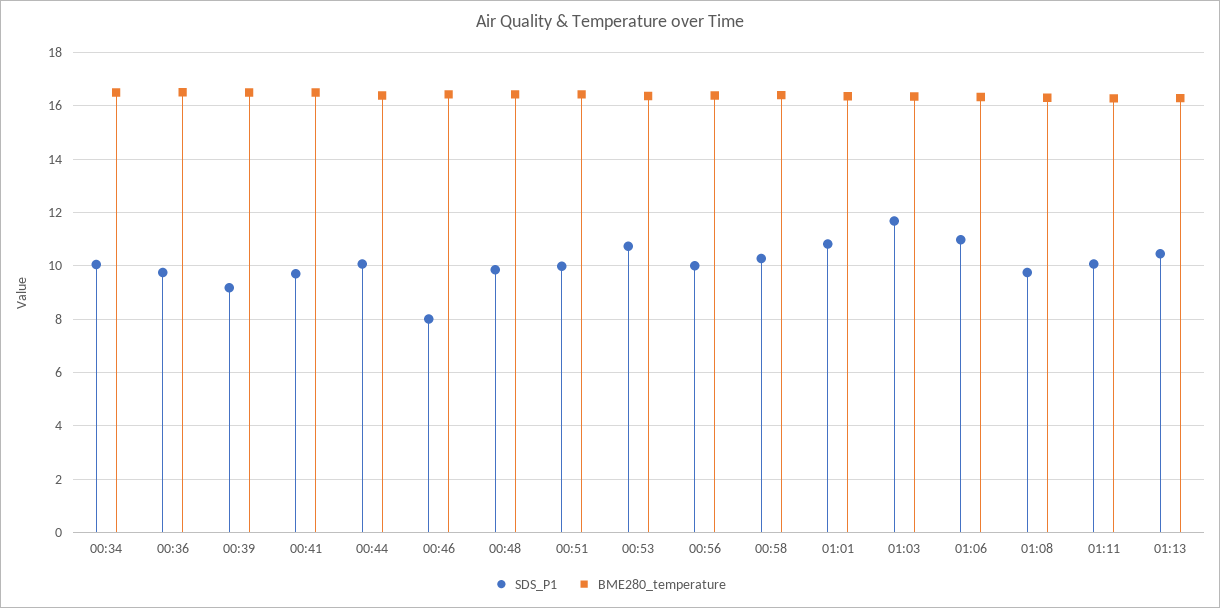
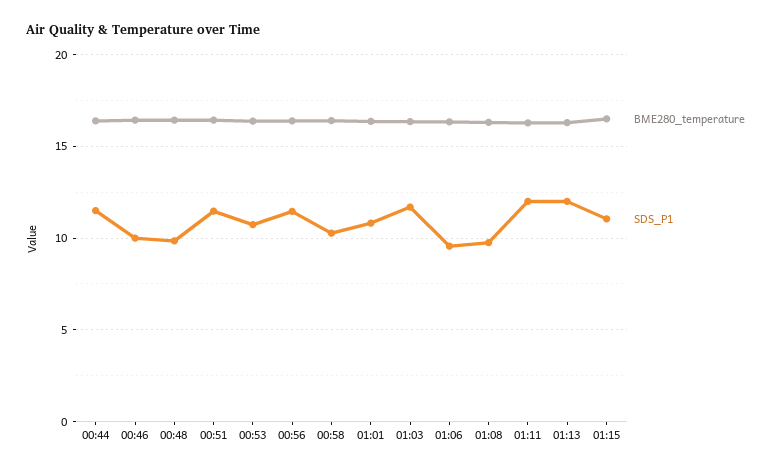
SDS_P1, 00:34: 10 -> none
BME280_temperature, 00:34: 16.5 -> none
SDS_P1, 00:36: 9.75 -> none
BME280_temperature, 00:36: 16.5 -> none
SDS_P1, 00:39: 9.25 -> none
BME280_temperature, 00:39: 16.5 -> none
SDS_P1, 00:41: 9.75 -> none
BME280_temperature, 00:41: 16.5 -> none
SDS_P1, 00:44: 10 -> 11.5
SDS_P1, 00:46: 8 -> 10
SDS_P1, 00:51: 10 -> 11.5
SDS_P1, 00:56: 10 -> 11.5
SDS_P1, 01:06: 11 -> 9.5
SDS_P1, 01:11: 10 -> 12
SDS_P1, 01:13: 10.5 -> 12
BME280_temperature, 01:15: none -> 16.5
SDS_P1, 01:15: none -> 11

